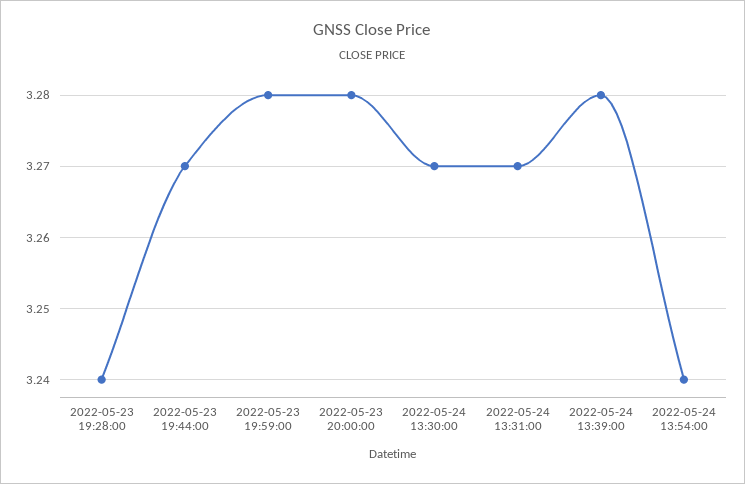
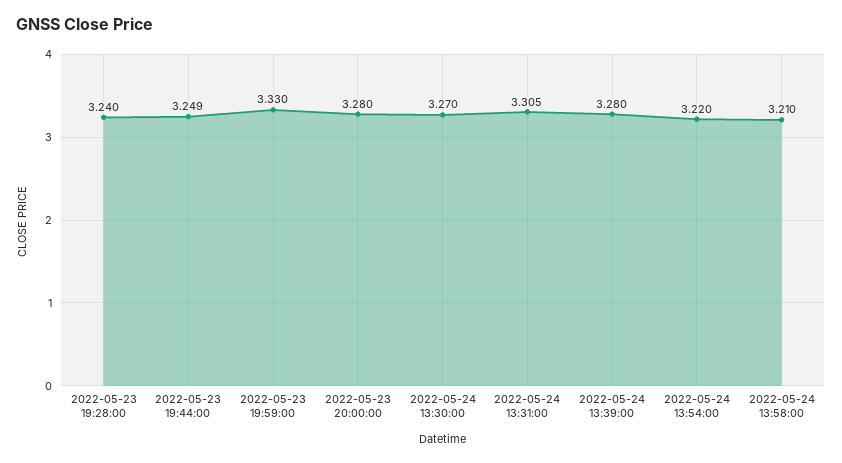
2022-05-23 19:44:00: 3.27 -> 3.249
2022-05-23 19:59:00: 3.28 -> 3.33
2022-05-24 13:31:00: 3.27 -> 3.305
2022-05-24 13:54:00: 3.24 -> 3.22
2022-05-24 13:58:00: none -> 3.21

